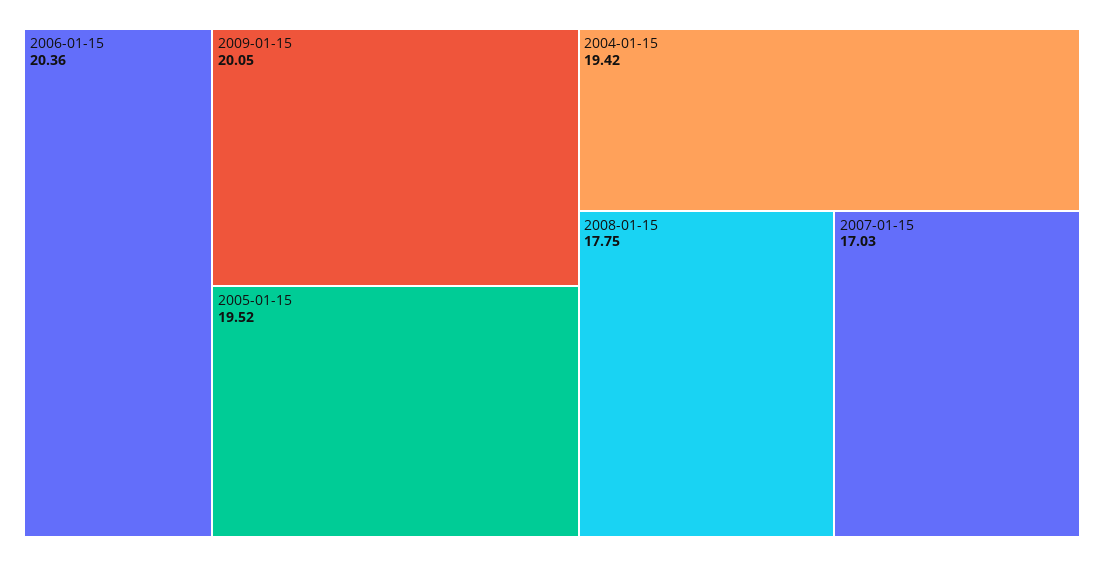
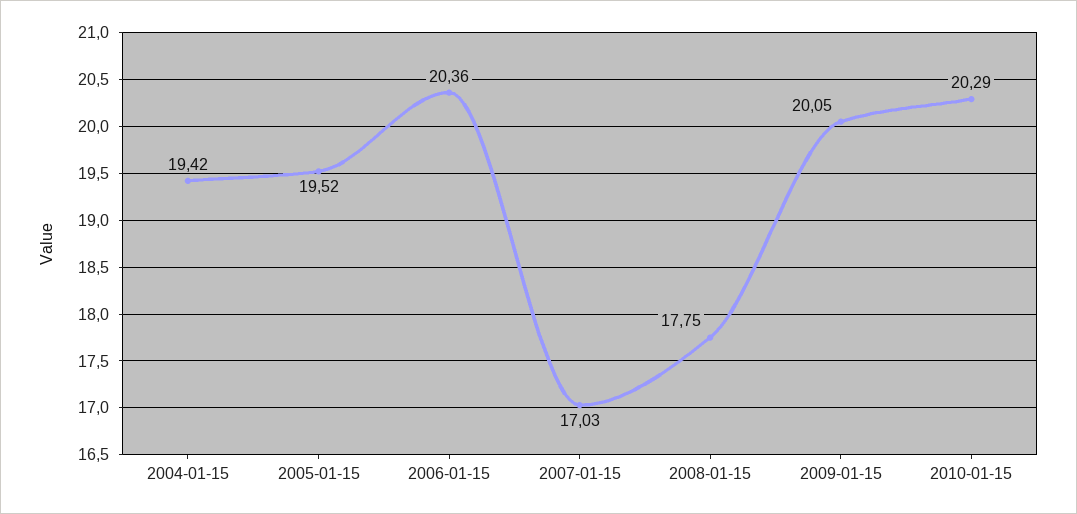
2010-01-15: none -> 20.29

